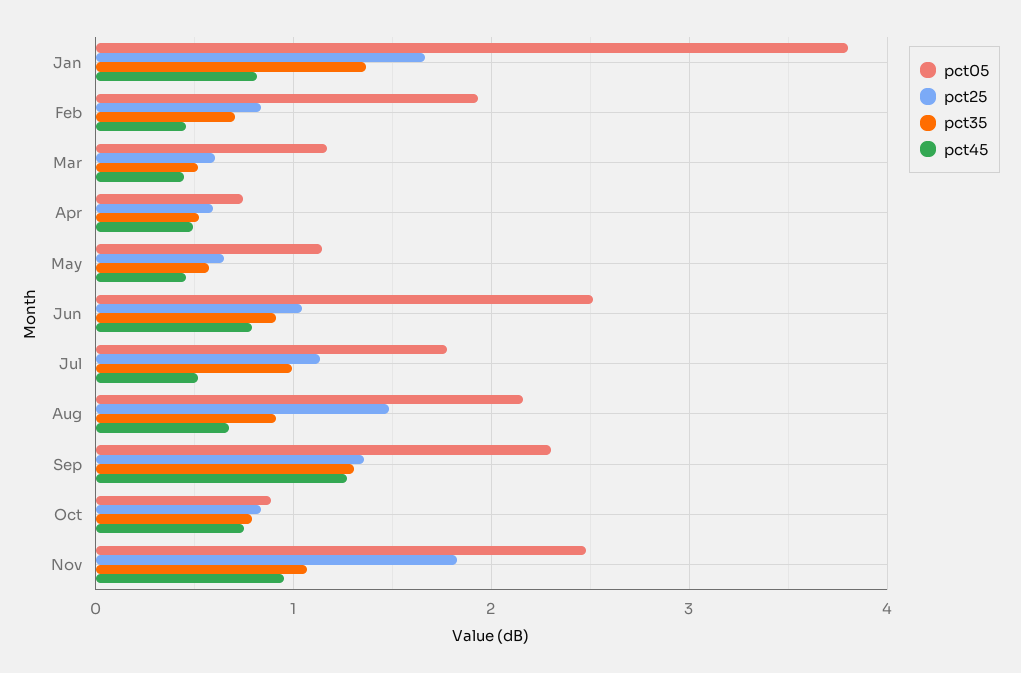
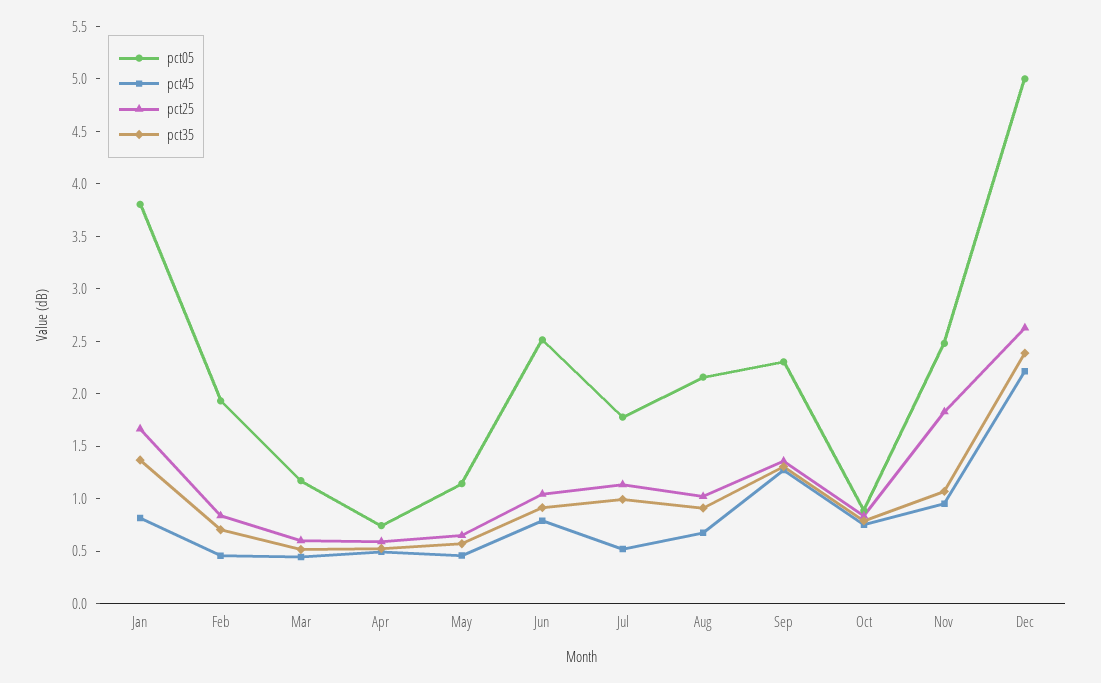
pct25, Aug: 1.5 -> 1
pct05, Dec: none -> 5
pct45, Dec: none -> 2.2
pct25, Dec: none -> 2.6
pct35, Dec: none -> 2.4

